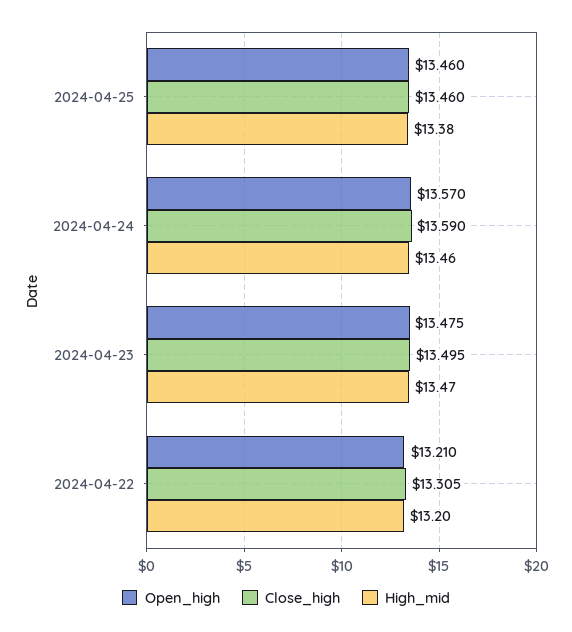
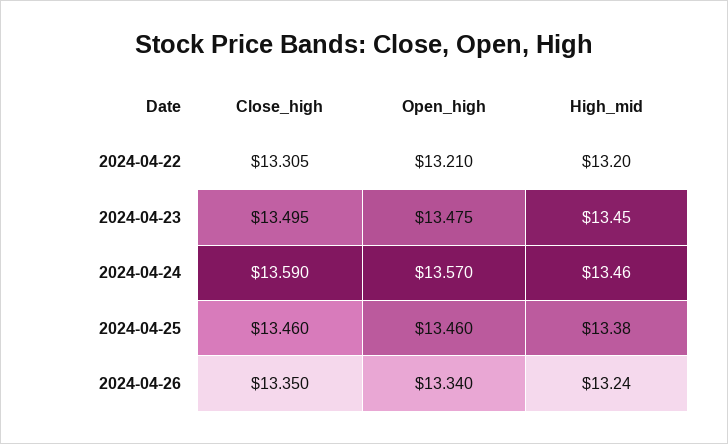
High_mid, 2024-04-23: 13.47 -> 13.45
Close_high, 2024-04-26: none -> 13.35
Open_high, 2024-04-26: none -> 13.34
High_mid, 2024-04-26: none -> 13.24

